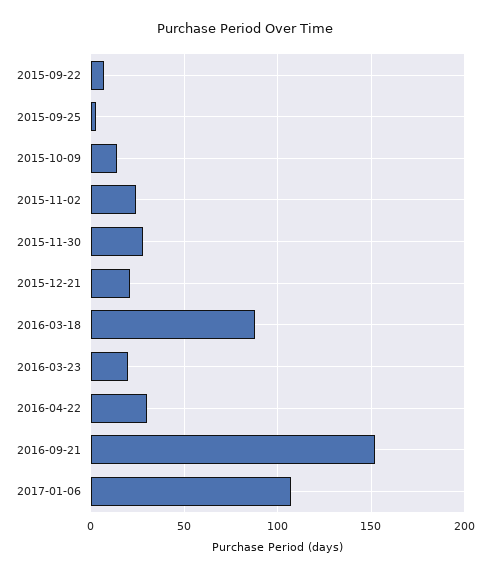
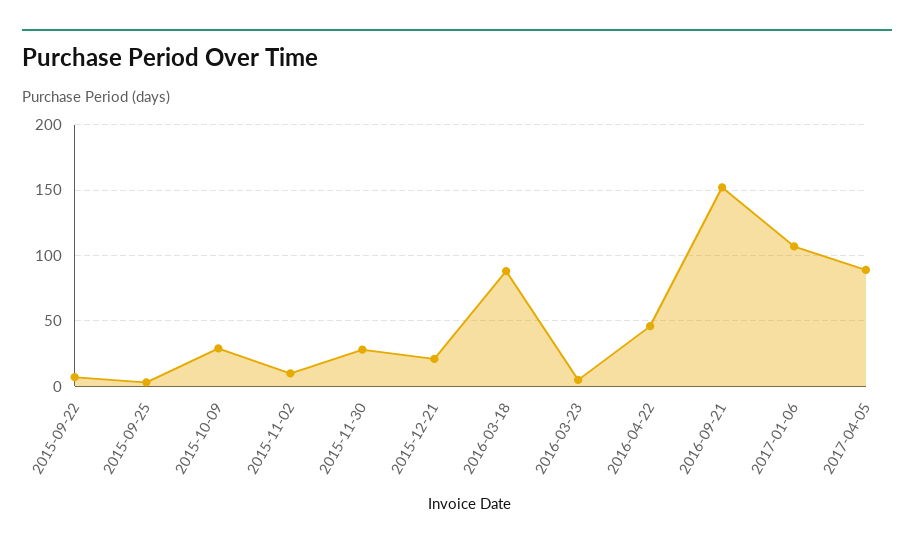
2015-10-09: 15 -> 30
2015-11-02: 25 -> 10
2016-03-23: 20 -> 5
2016-04-22: 30 -> 45
2017-04-05: none -> 90

